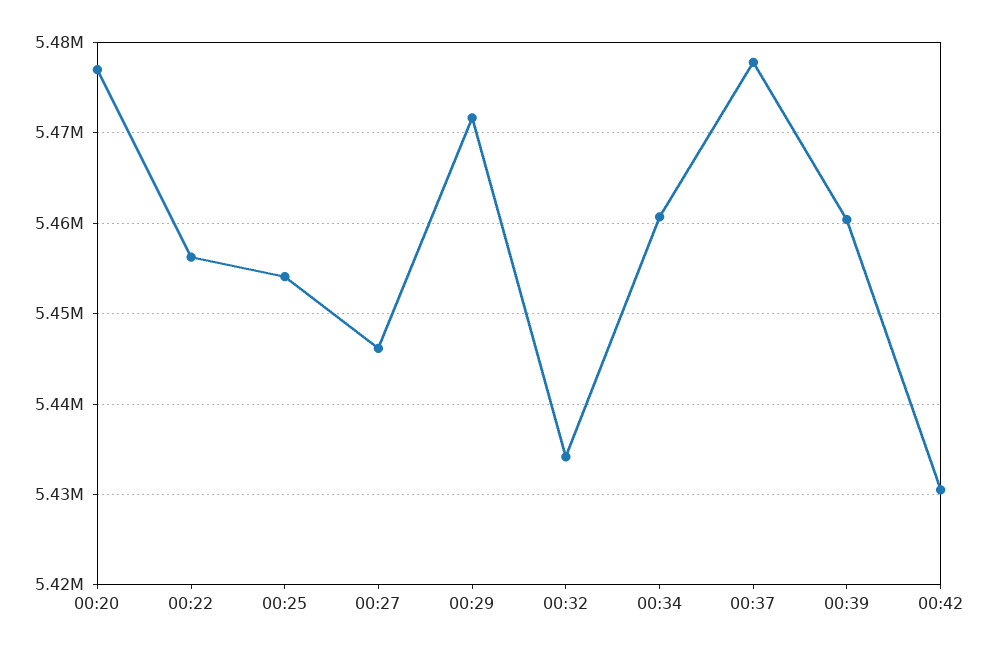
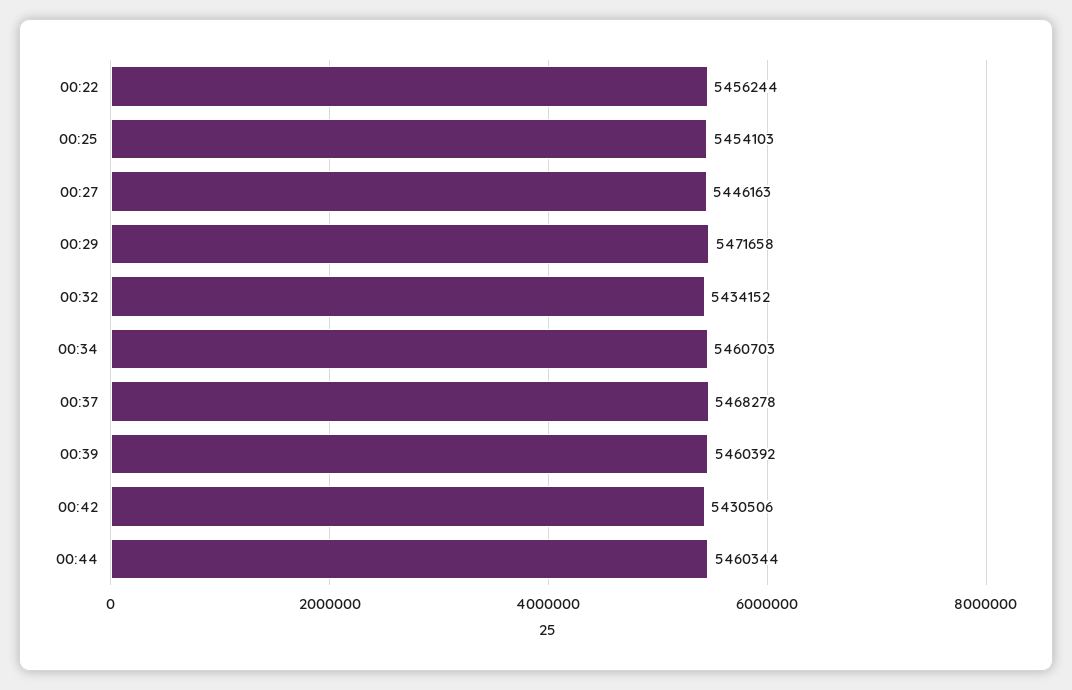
00:20: 5477000 -> none
00:37: 5478000 -> 5468278
00:44: none -> 5460344

